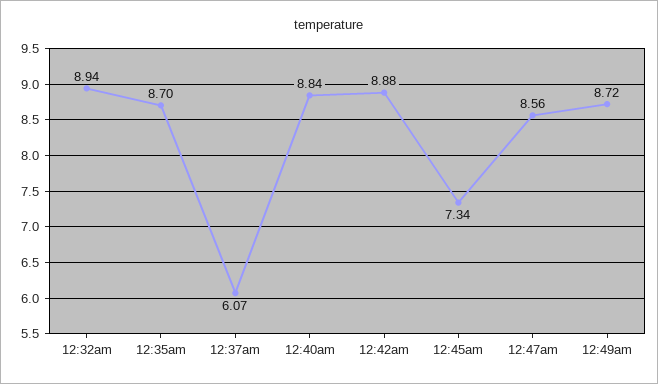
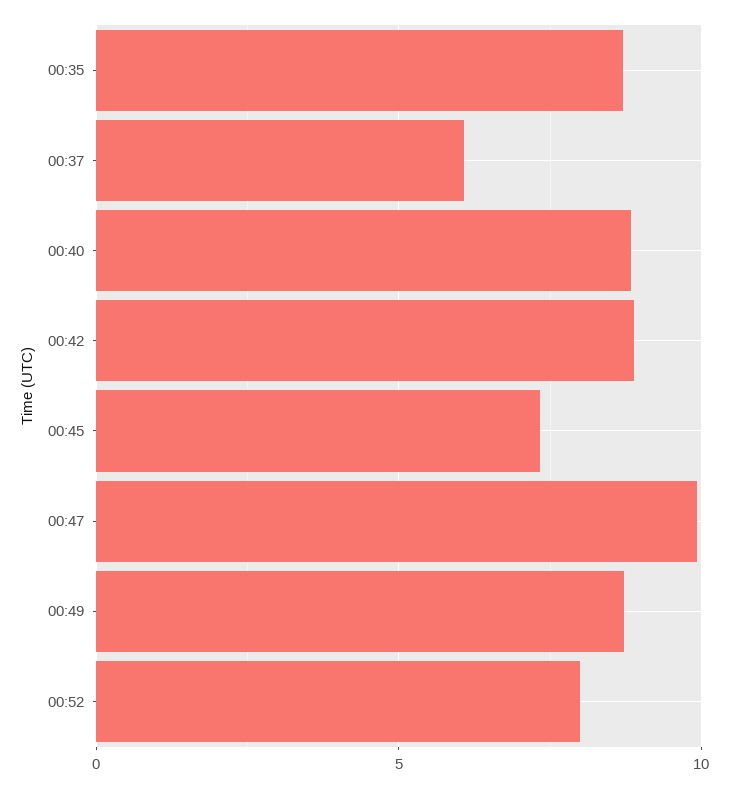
12:32am: 8.94 -> none
12:47am: 8.56 -> 10
00:52: none -> 8

